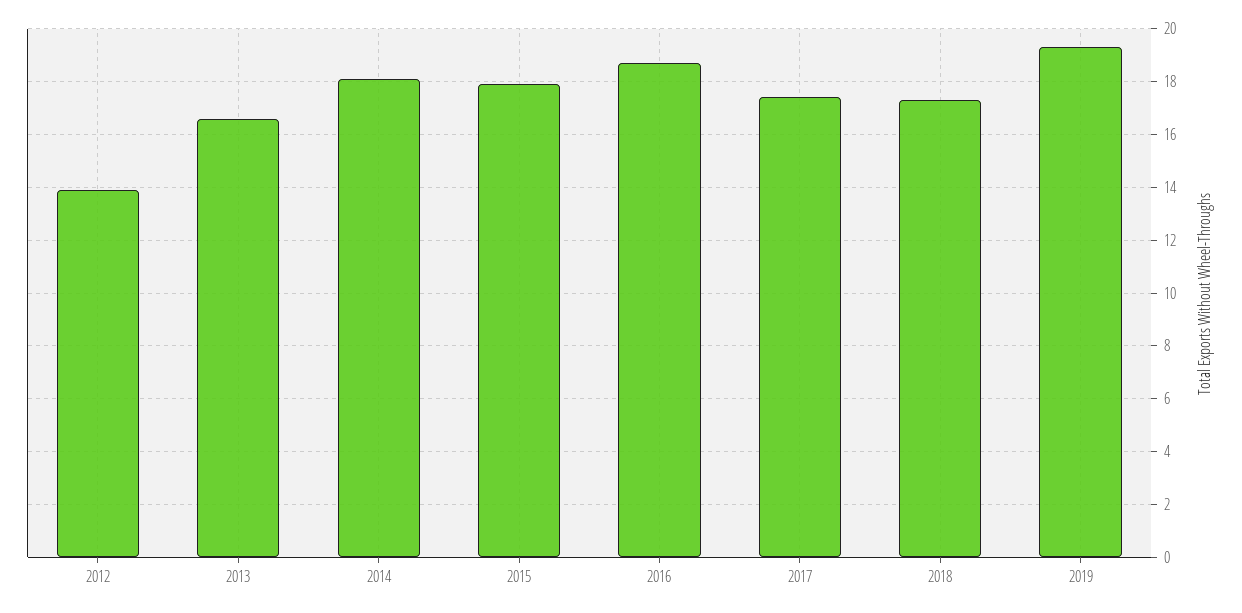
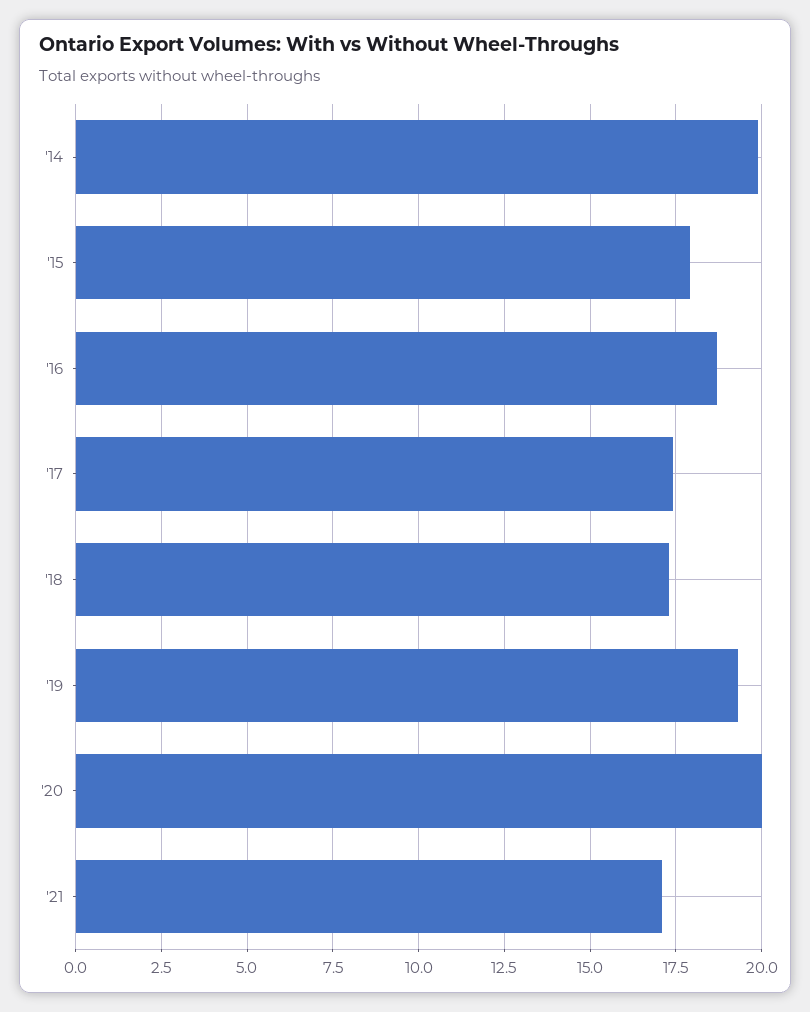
2012: 14 -> none
2013: 16.5 -> none
2014: 18 -> 20
'20: none -> 20
'21: none -> 17

